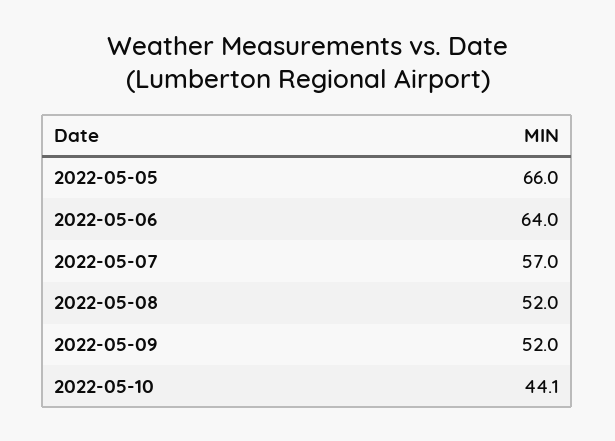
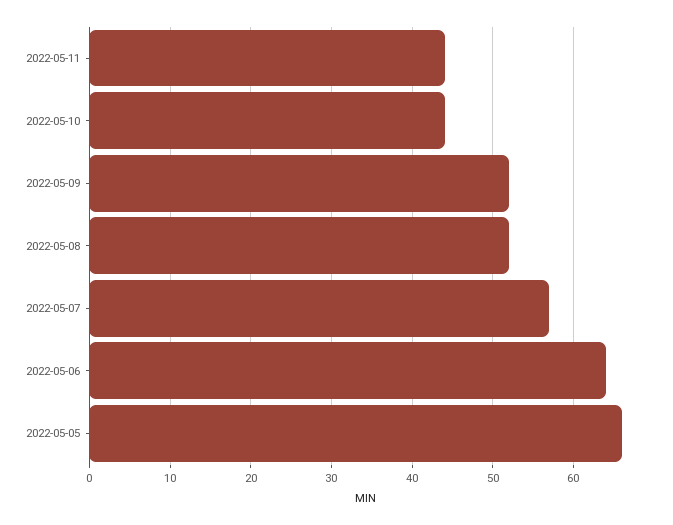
2022-05-11: none -> 44

